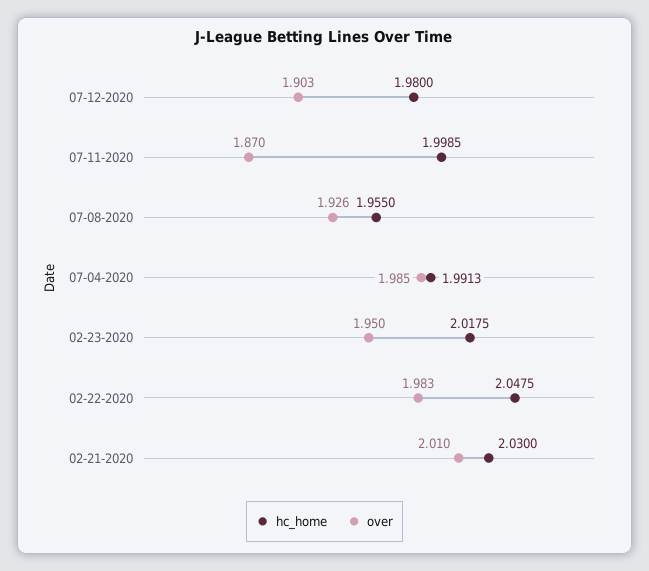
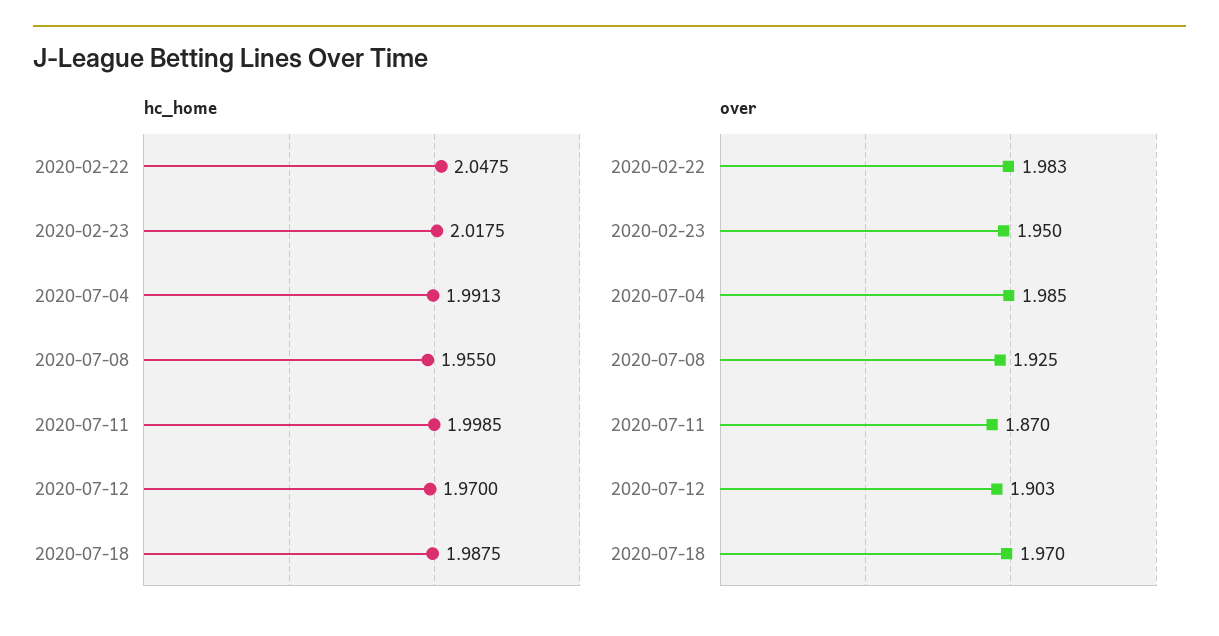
hc_home, 07-12-2020: 1.98 -> 1.97
over, 07-08-2020: 1.926 -> 1.925
hc_home, 02-21-2020: 2.03 -> none
over, 02-21-2020: 2.01 -> none
hc_home, 2020-07-18: none -> 1.9875
over, 2020-07-18: none -> 1.97

